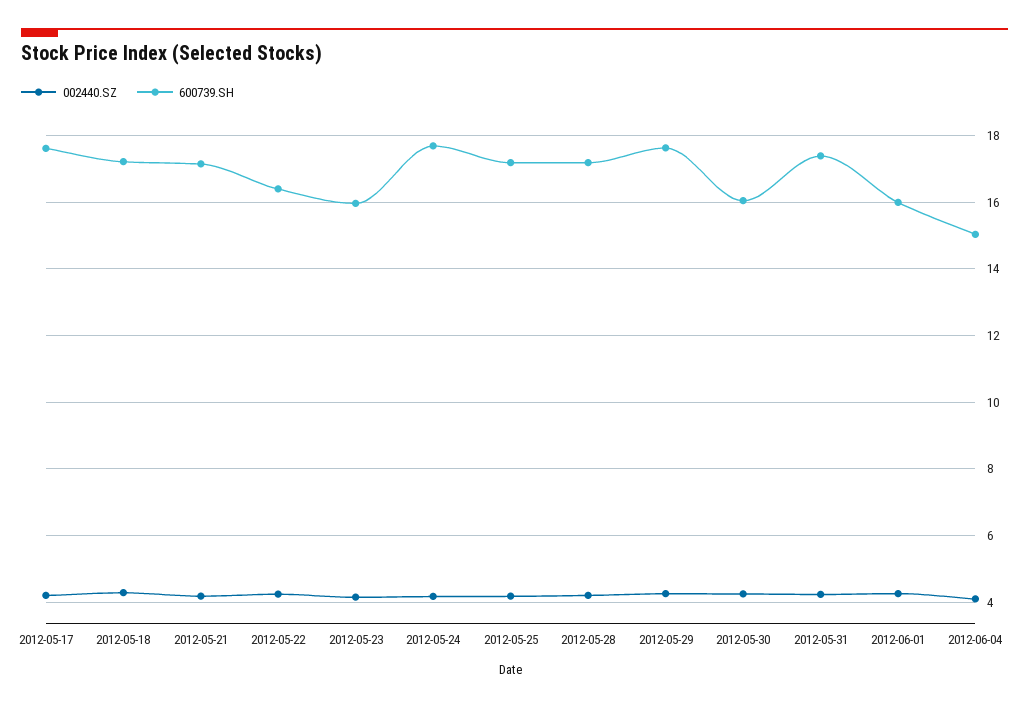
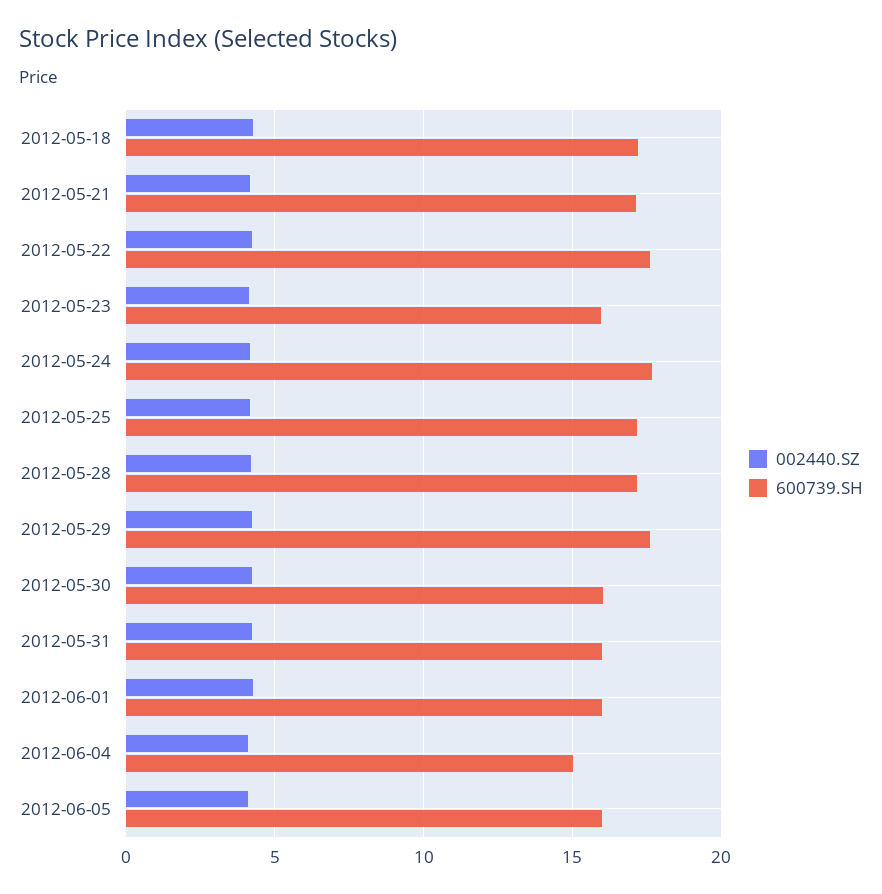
002440.SZ, 2012-05-17: 4.2 -> none
600739.SH, 2012-05-17: 17.6 -> none
600739.SH, 2012-05-22: 16.4 -> 17.5
600739.SH, 2012-05-31: 17.4 -> 16
002440.SZ, 2012-06-05: none -> 4
600739.SH, 2012-06-05: none -> 16

